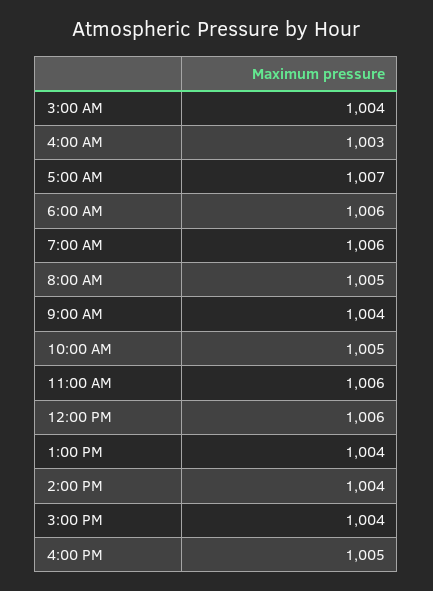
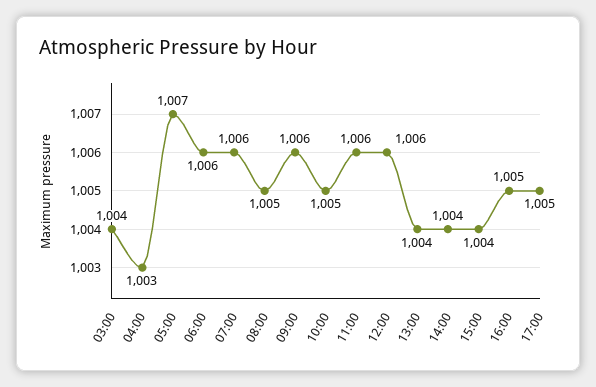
9:00 AM: 1004 -> 1006
17:00: none -> 1005

